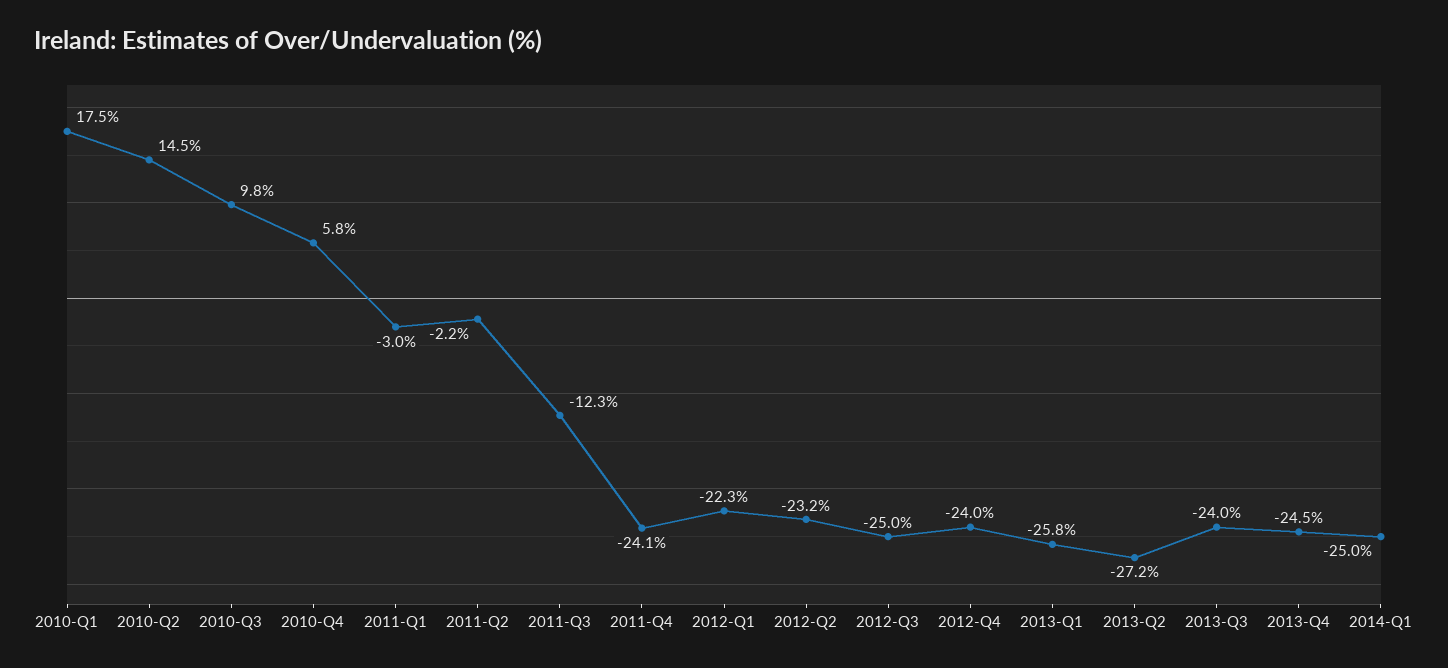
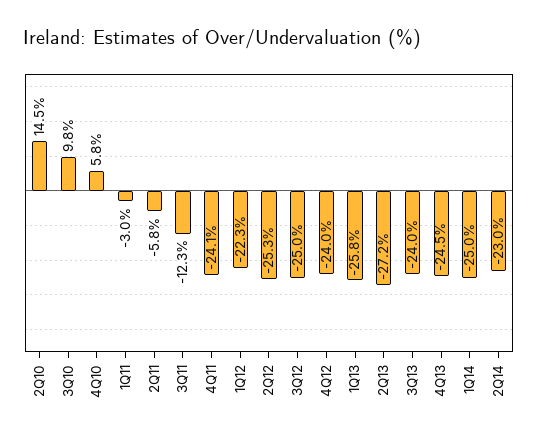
2010-Q1: 17.5 -> none
2011-Q2: -2.2 -> -5.8
2012-Q2: -23.2 -> -25.3
2Q14: none -> -23

